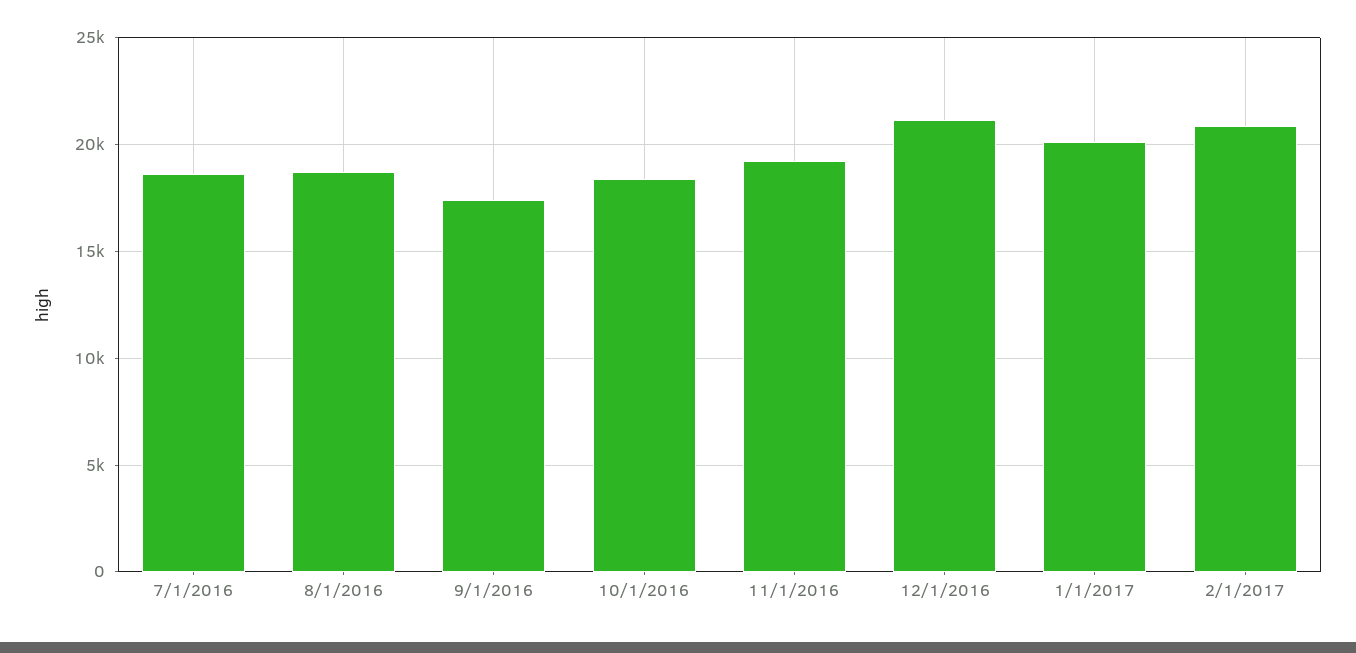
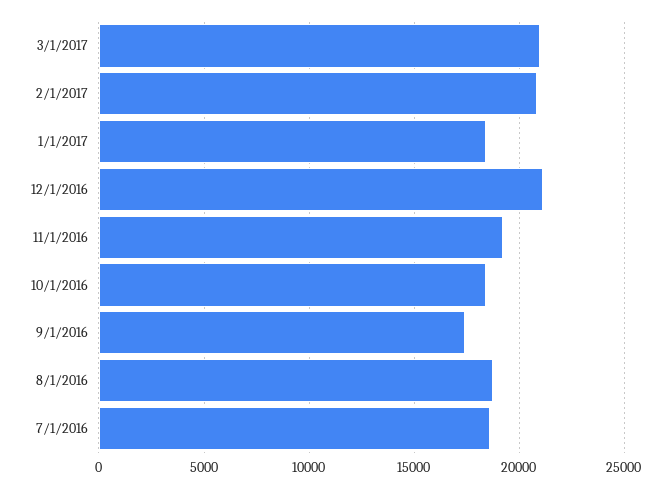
1/1/2017: 20000 -> 18500
3/1/2017: none -> 21000

